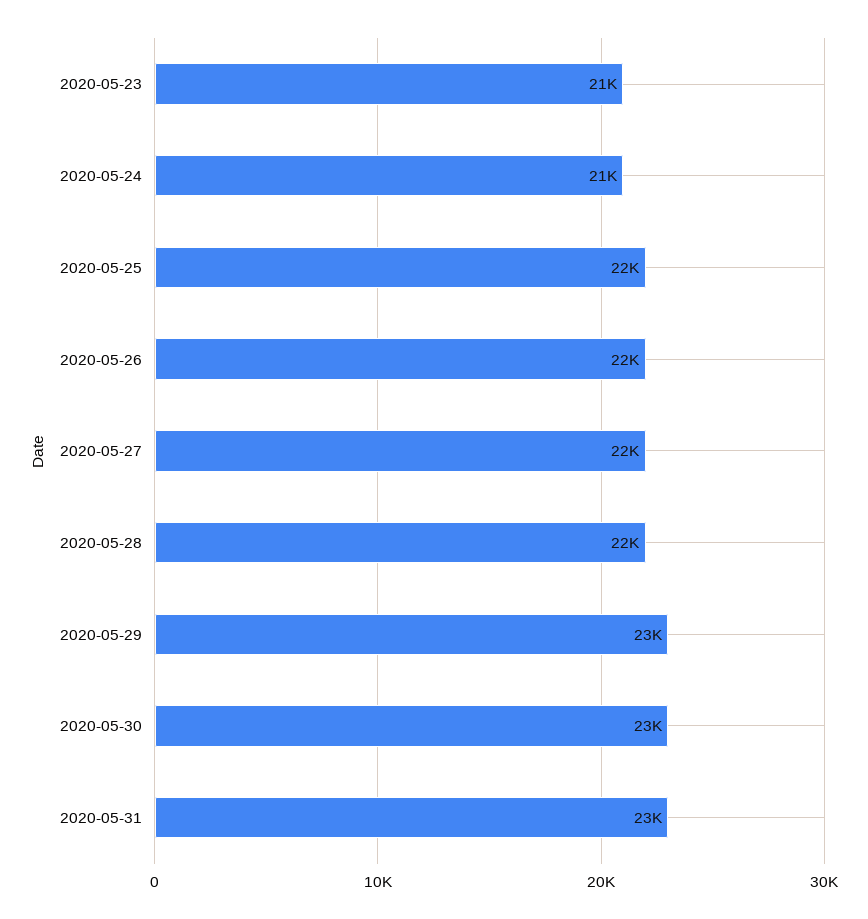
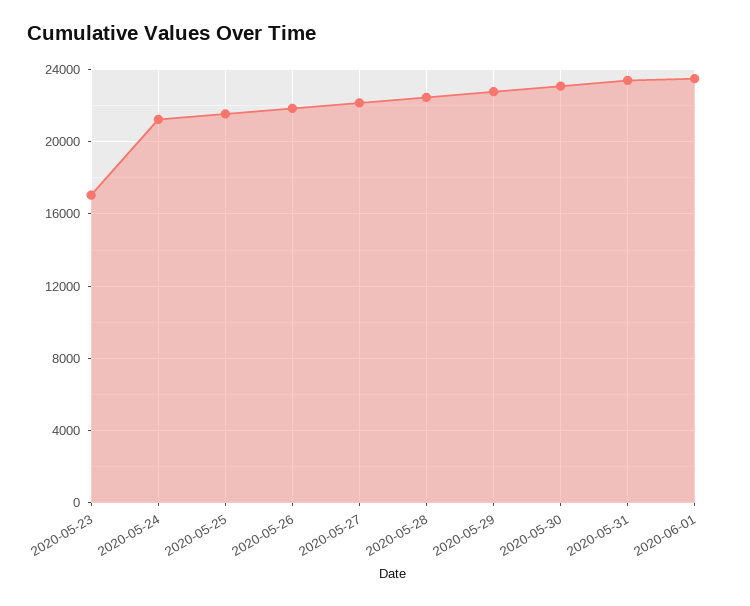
2020-05-23: 21000 -> 17000
2020-06-01: none -> 23500

